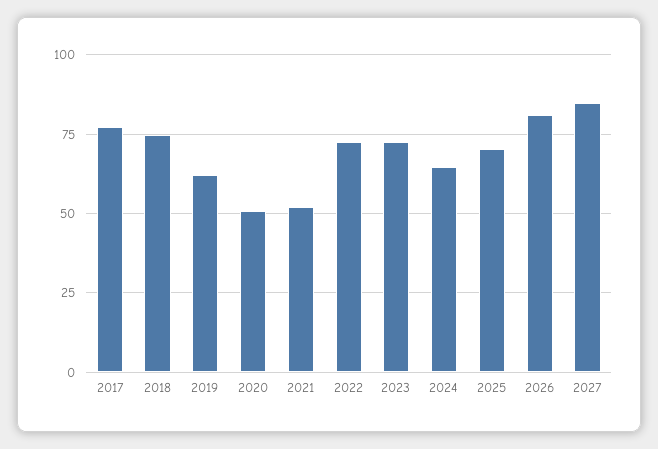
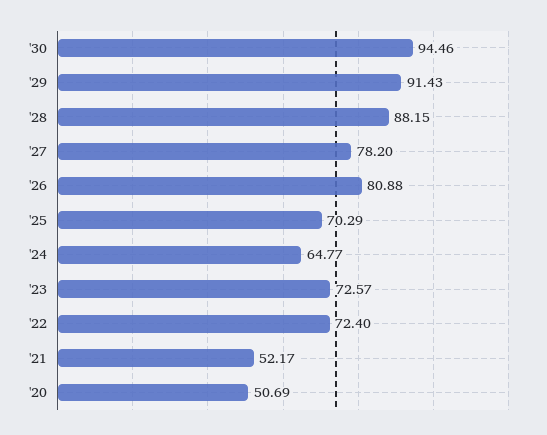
2017: 77.5 -> none
2018: 75 -> none
2019: 62.5 -> none
2027: 85 -> 78.2
'30: none -> 94.46
'29: none -> 91.43
'28: none -> 88.15

